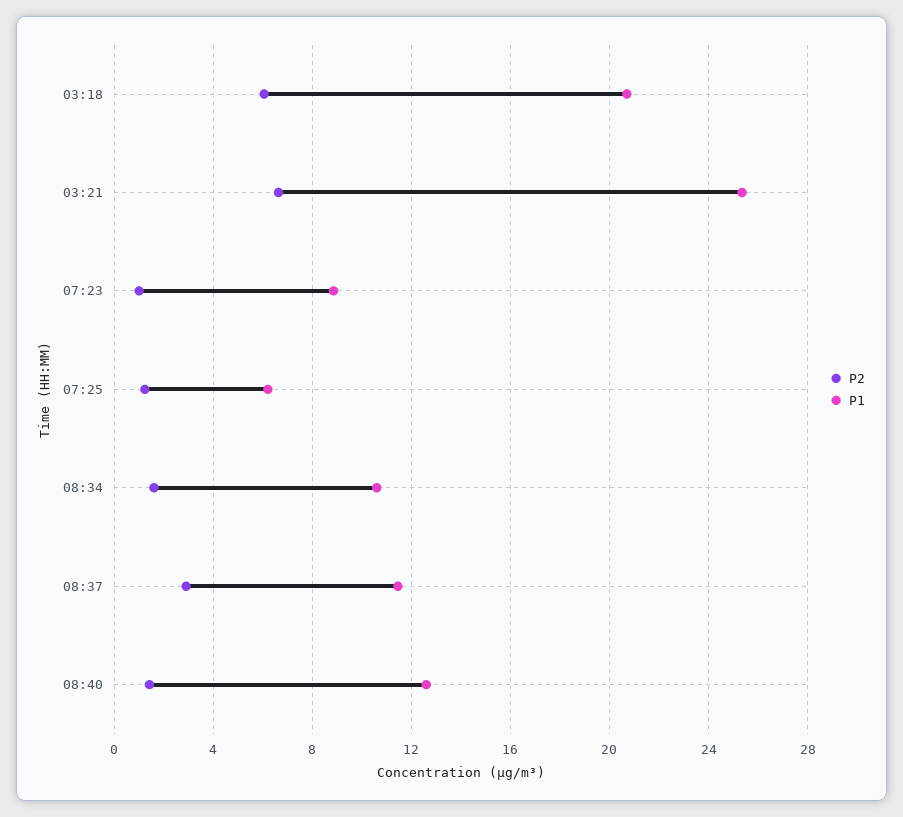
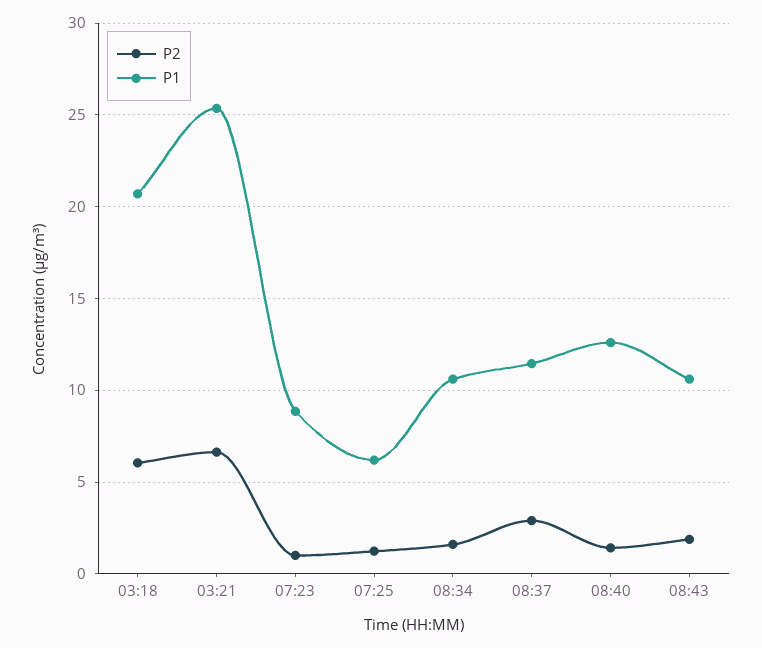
P2, 08:43: none -> 2
P1, 08:43: none -> 10.5

